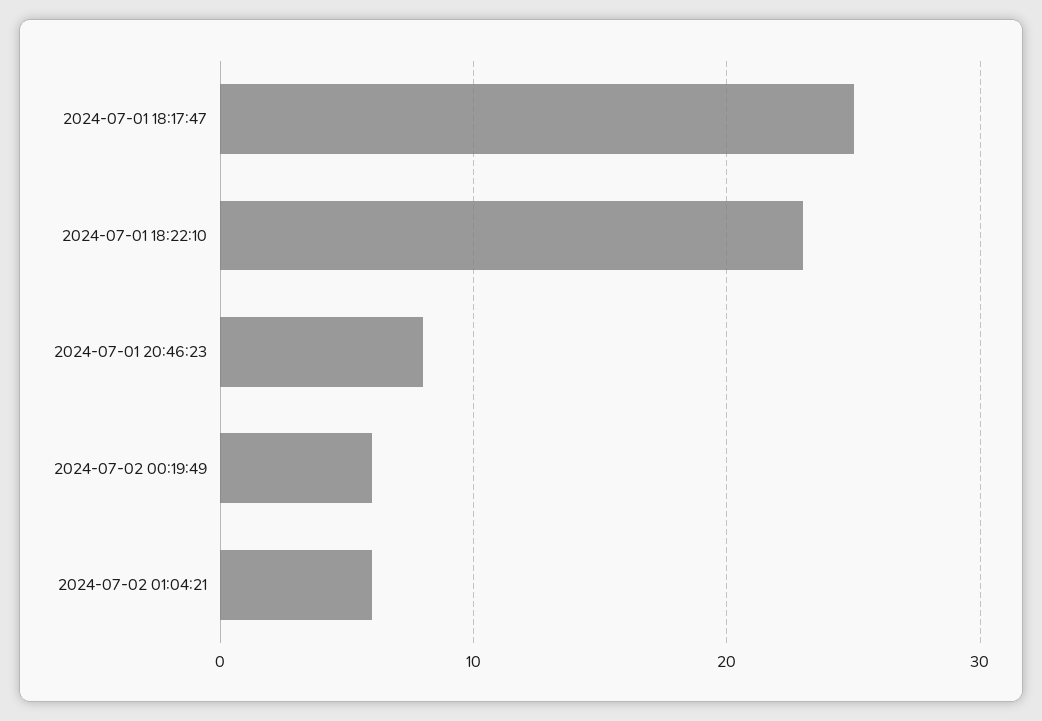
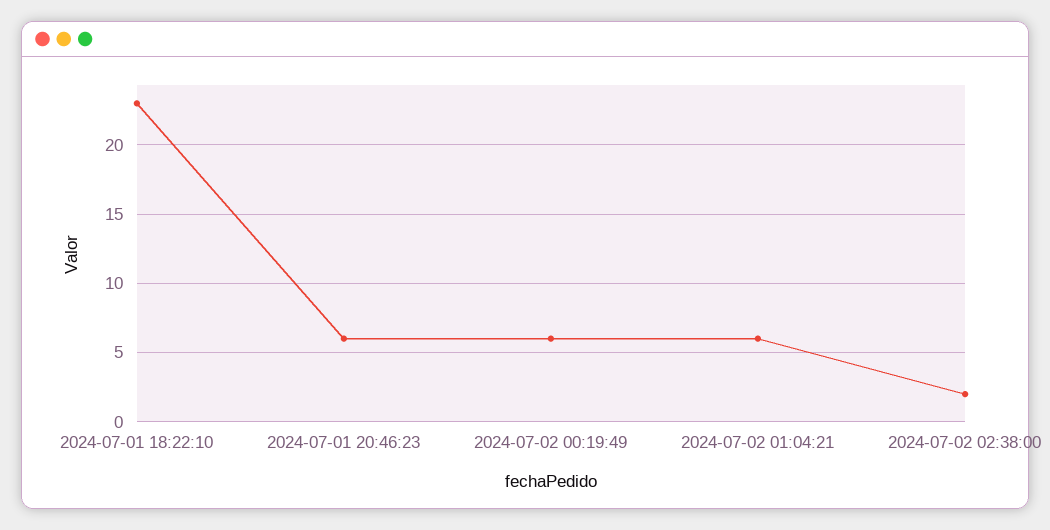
2024-07-01 18:17:47: 25 -> none
2024-07-01 20:46:23: 8 -> 6
2024-07-02 02:38:00: none -> 2

